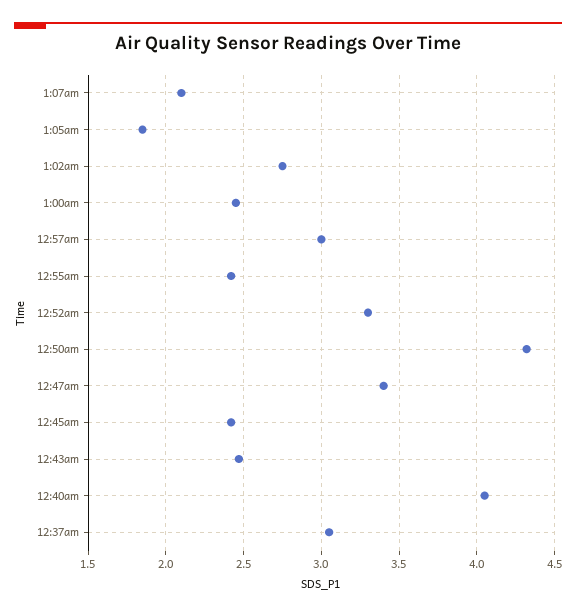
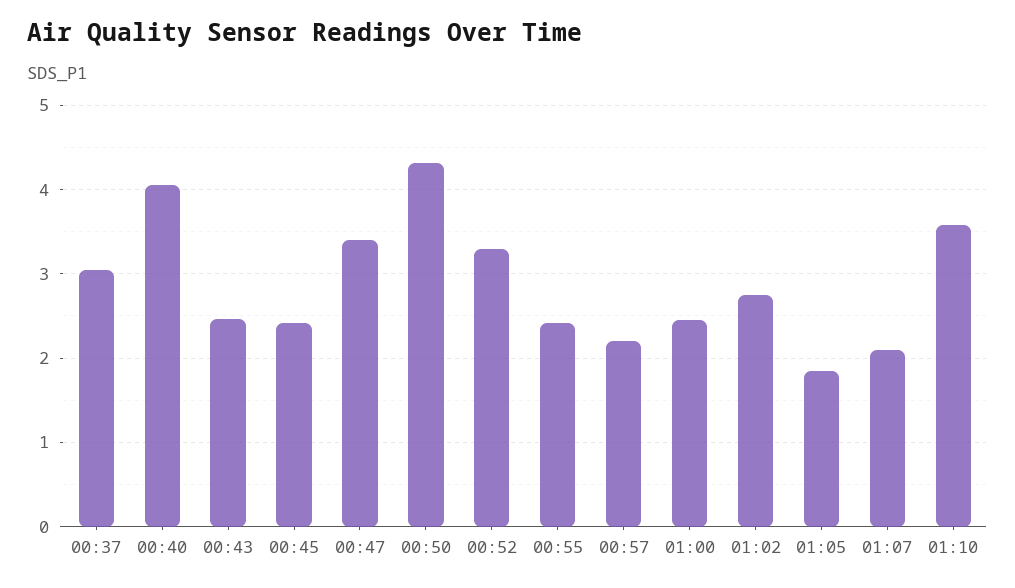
12:57am: 3 -> 2.2
01:10: none -> 3.6

